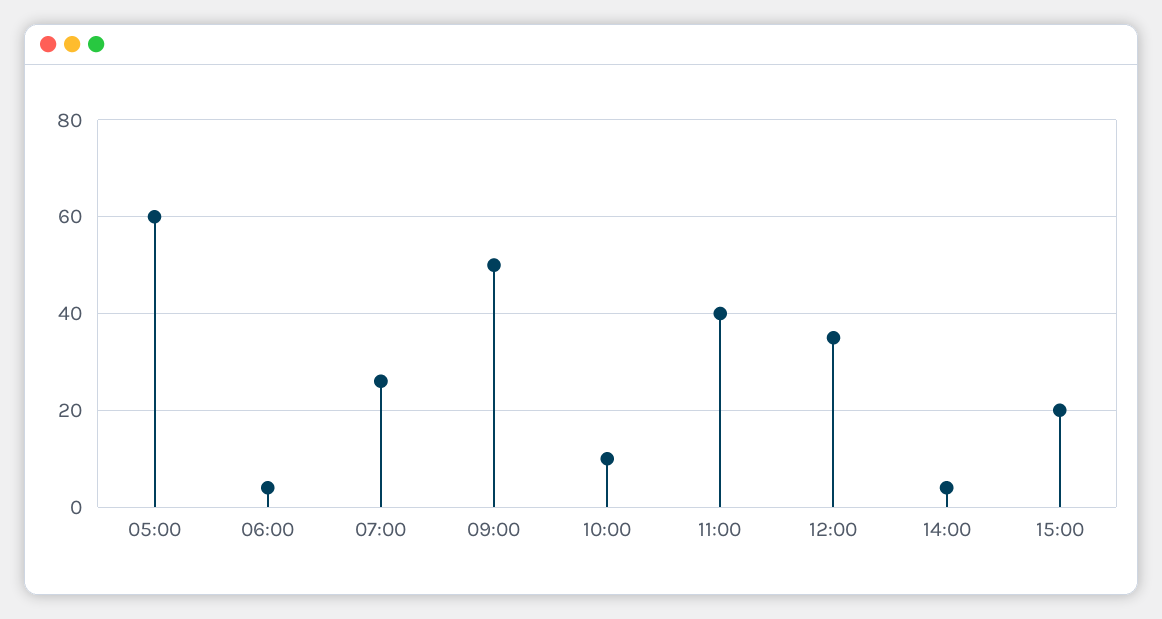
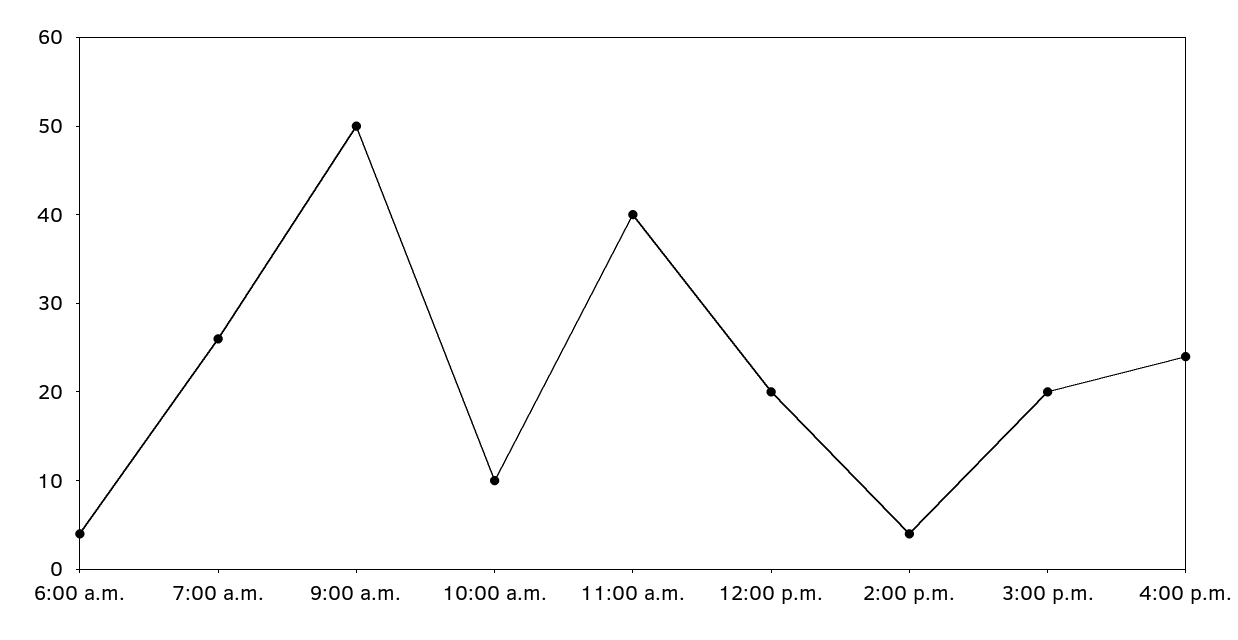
05:00: 60 -> none
12:00: 35 -> 20
4:00 p.m.: none -> 24

